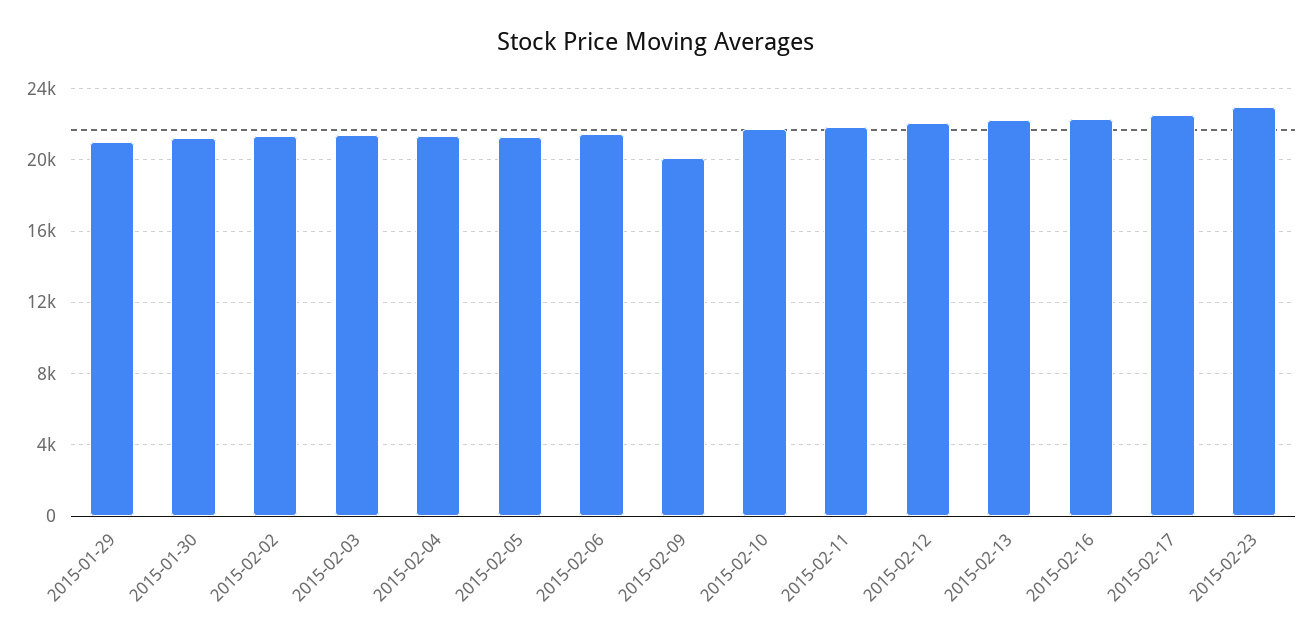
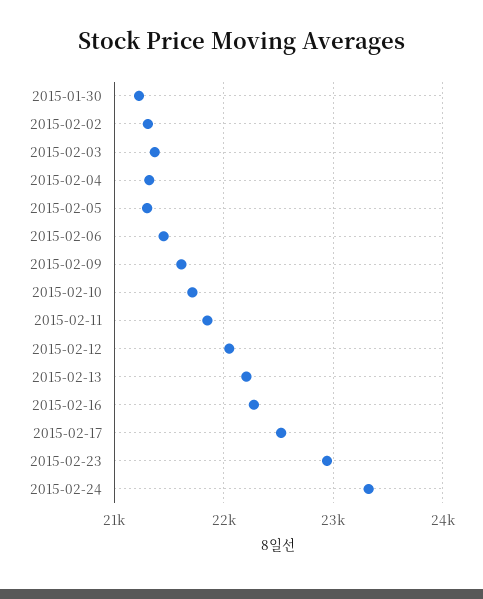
2015-01-29: 21000 -> none
2015-02-09: 20000 -> 21600
2015-02-24: none -> 23300

